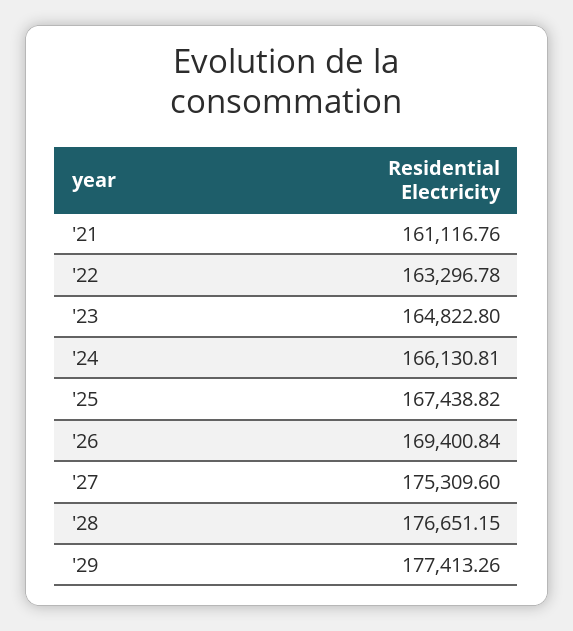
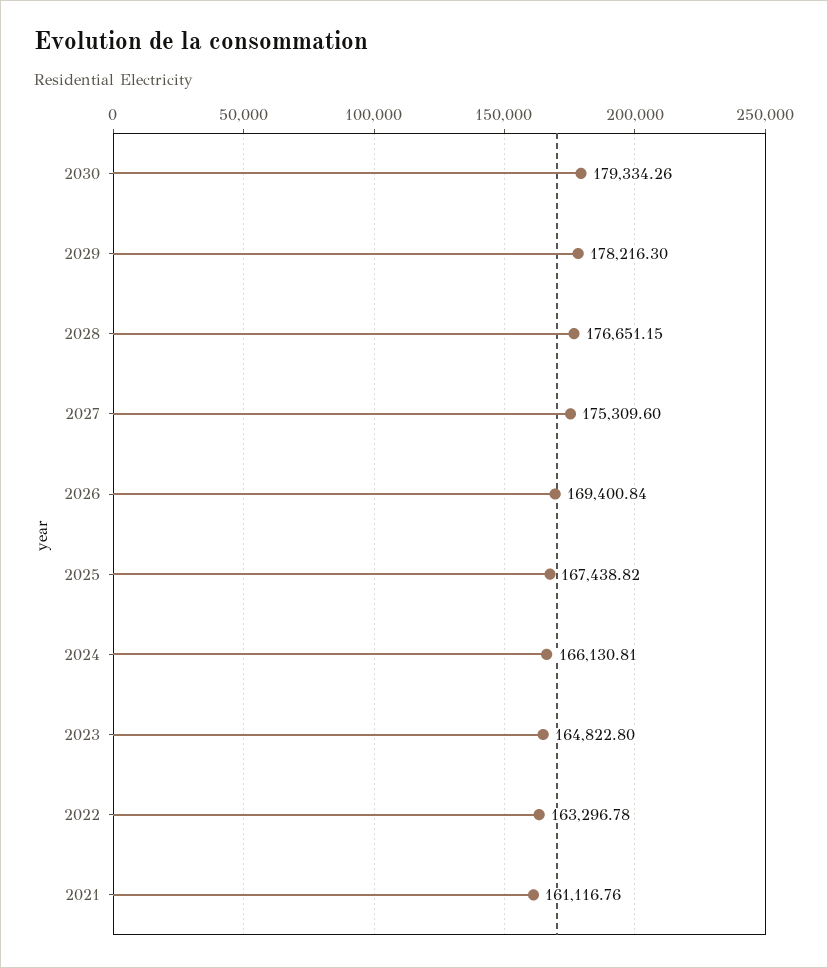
'29: 177413.26 -> 178216.3
2030: none -> 179334.26

